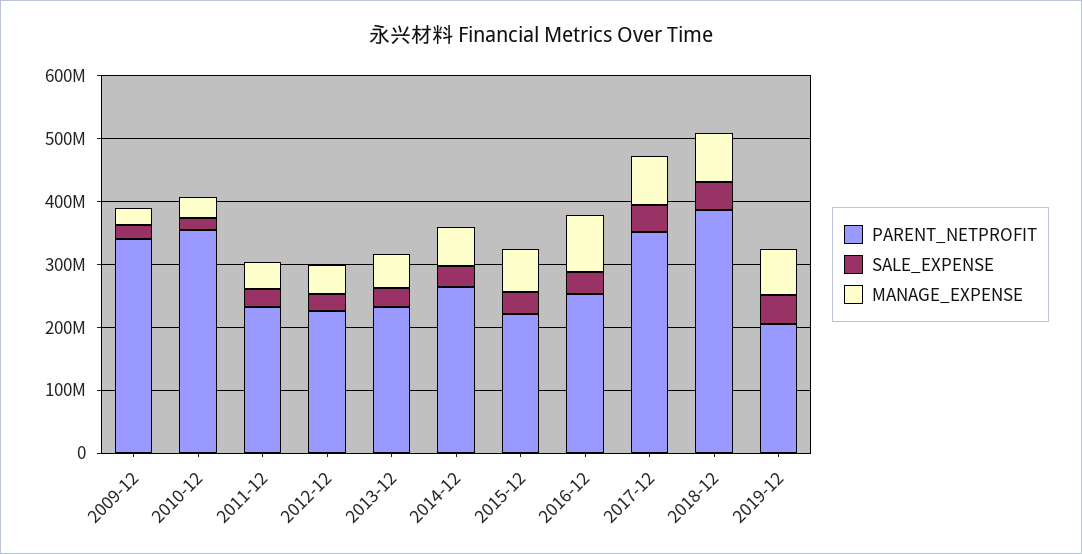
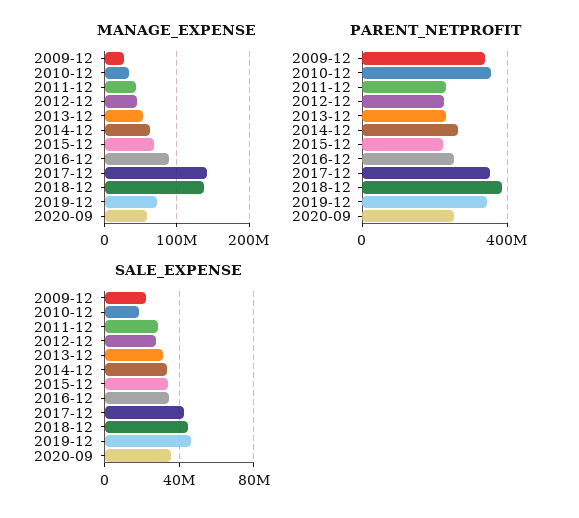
MANAGE_EXPENSE, 2017-12: 80000000 -> 140000000
MANAGE_EXPENSE, 2018-12: 80000000 -> 140000000
PARENT_NETPROFIT, 2019-12: 200000000 -> 350000000
MANAGE_EXPENSE, 2020-09: none -> 60000000
PARENT_NETPROFIT, 2020-09: none -> 250000000
SALE_EXPENSE, 2020-09: none -> 35000000

